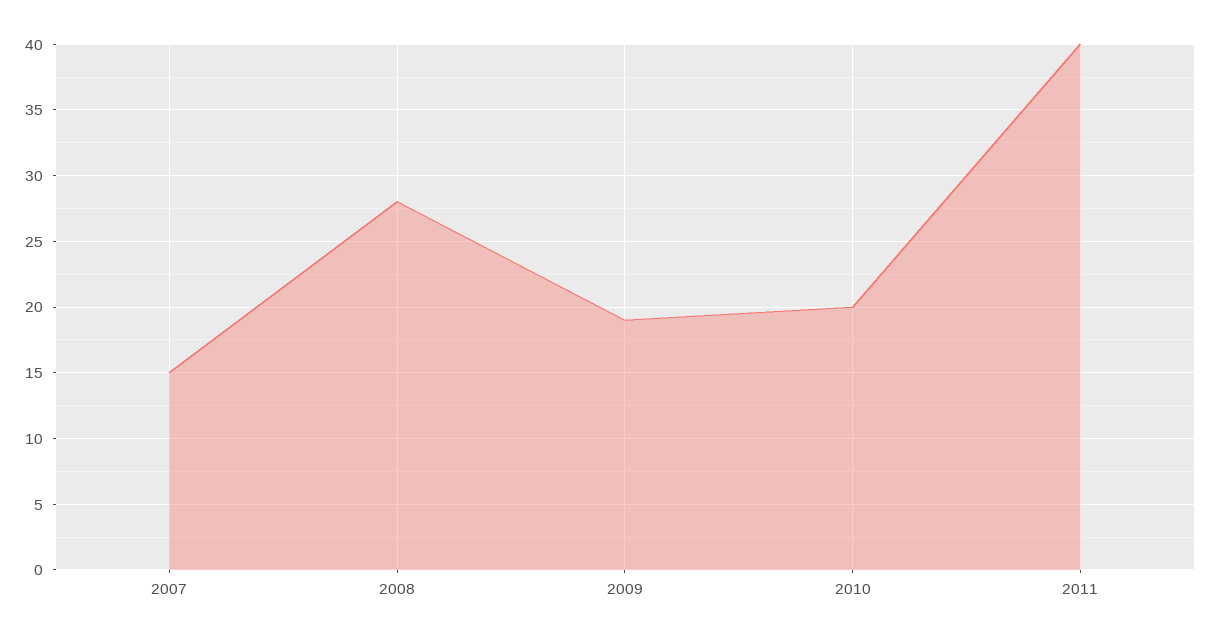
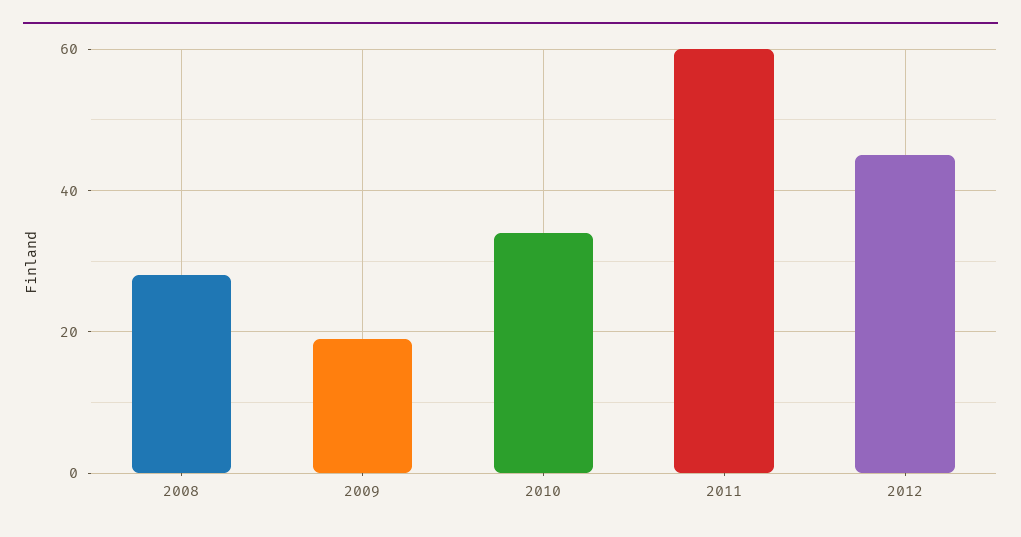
2007: 15 -> none
2010: 20 -> 35
2011: 40 -> 60
2012: none -> 45

